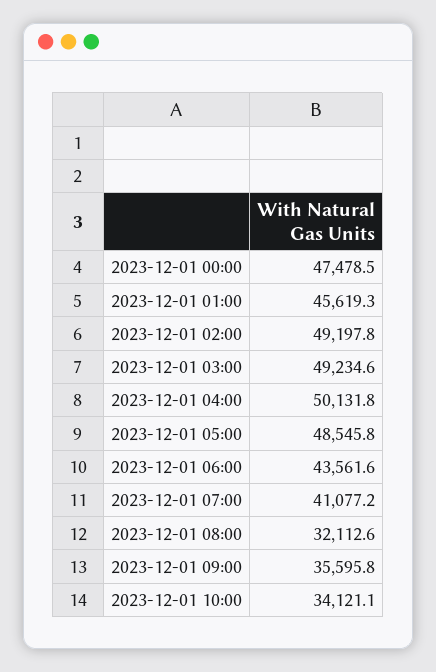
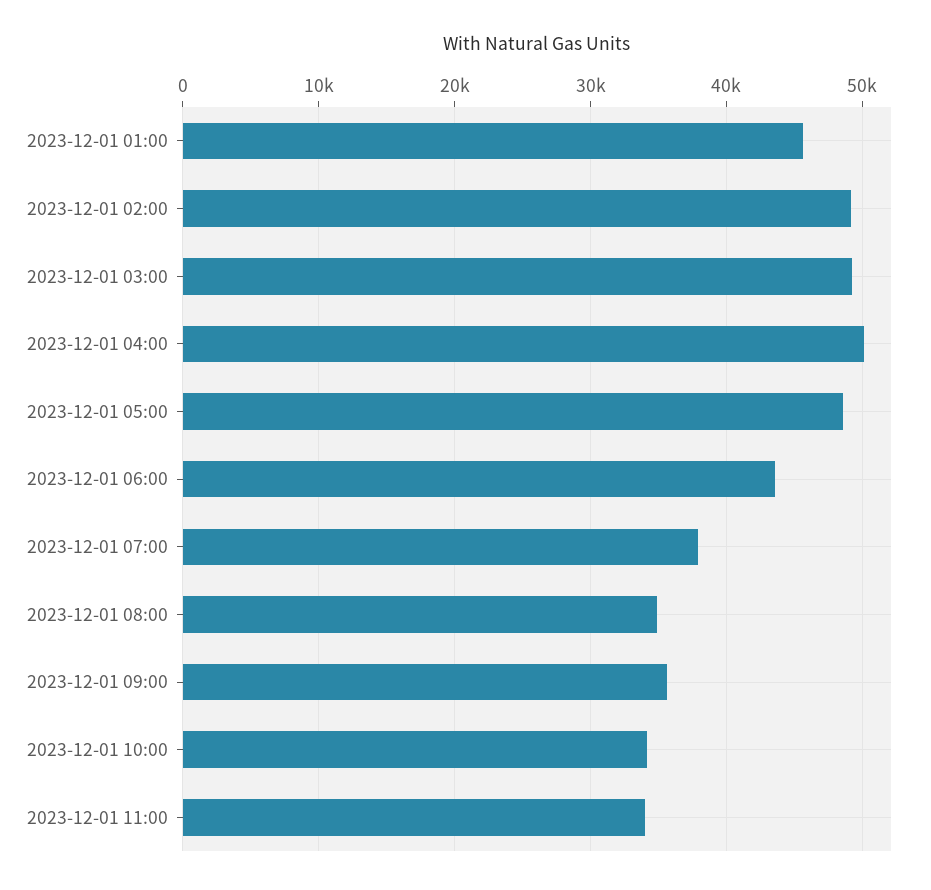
2023-12-01 00:00: 47478.5 -> none
2023-12-01 07:00: 41077.2 -> 38000
2023-12-01 08:00: 32112.6 -> 35000
2023-12-01 11:00: none -> 34000

